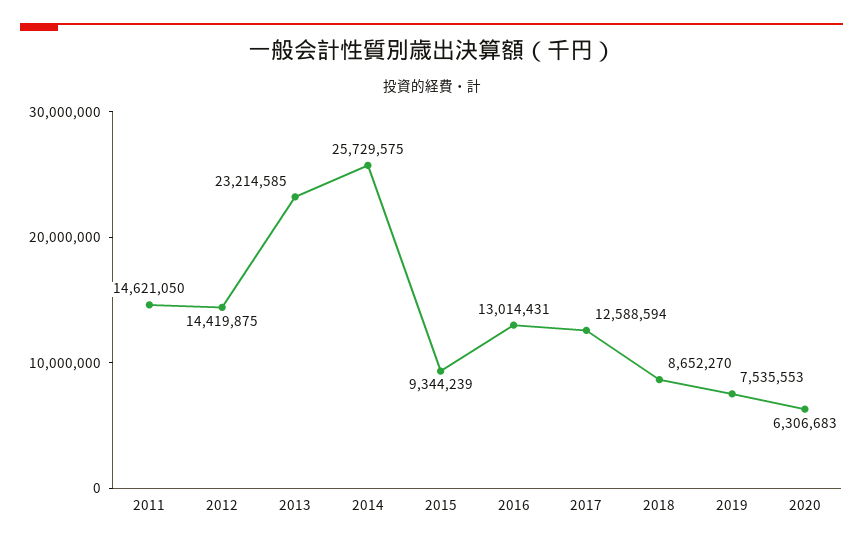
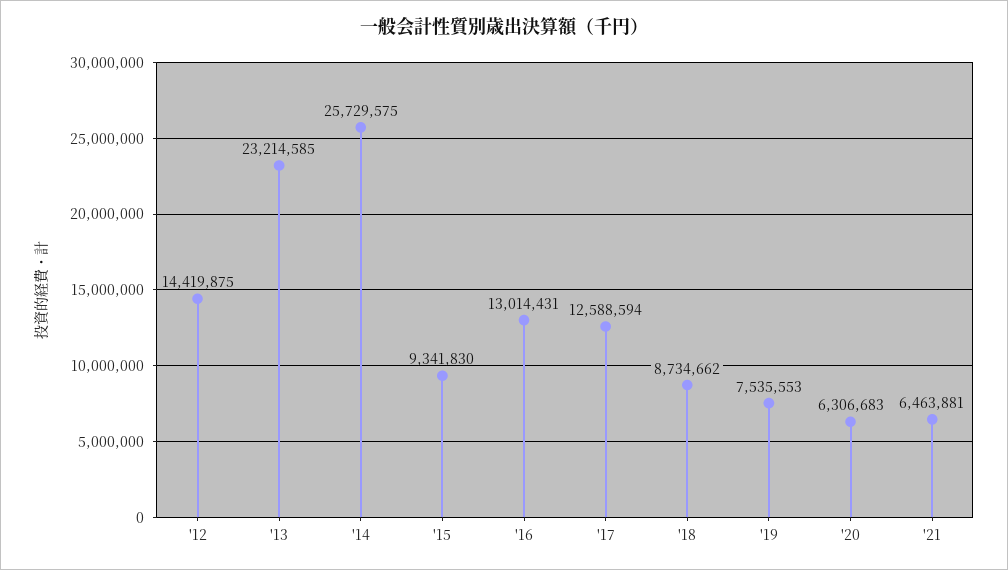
2011: 14621050 -> none
2015: 9344239 -> 9341830
2018: 8652270 -> 8734662
'21: none -> 6463881

